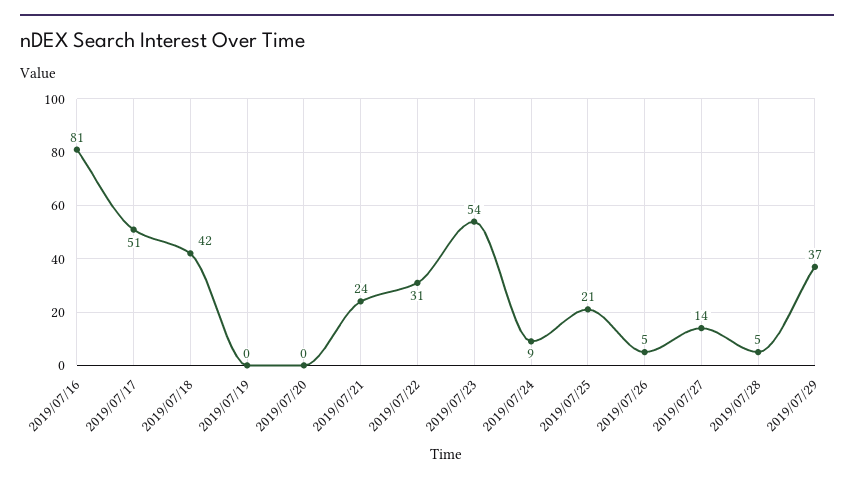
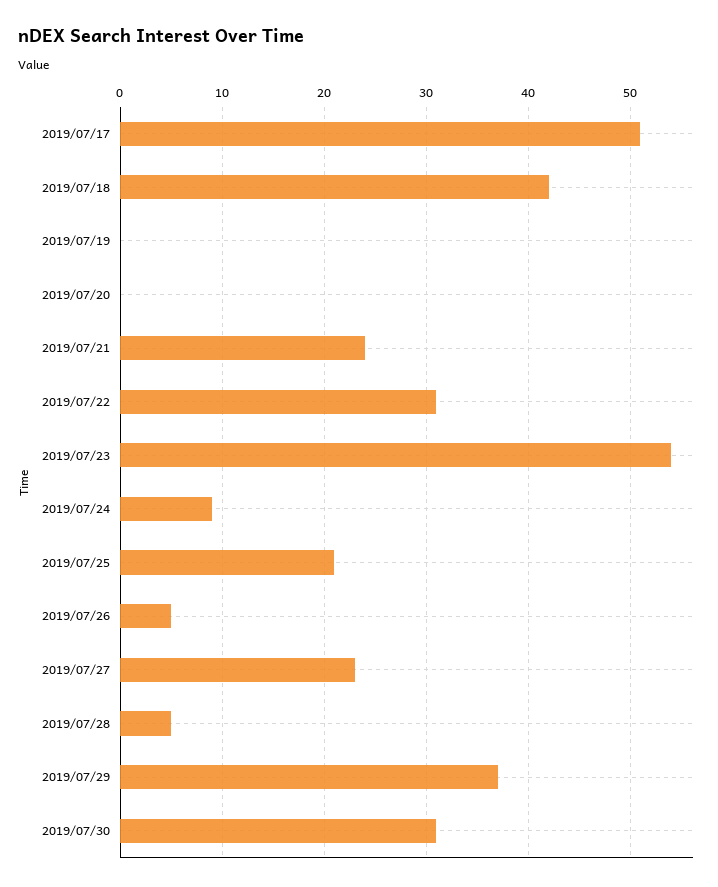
2019/07/16: 81 -> none
2019/07/27: 14 -> 23
2019/07/30: none -> 31

